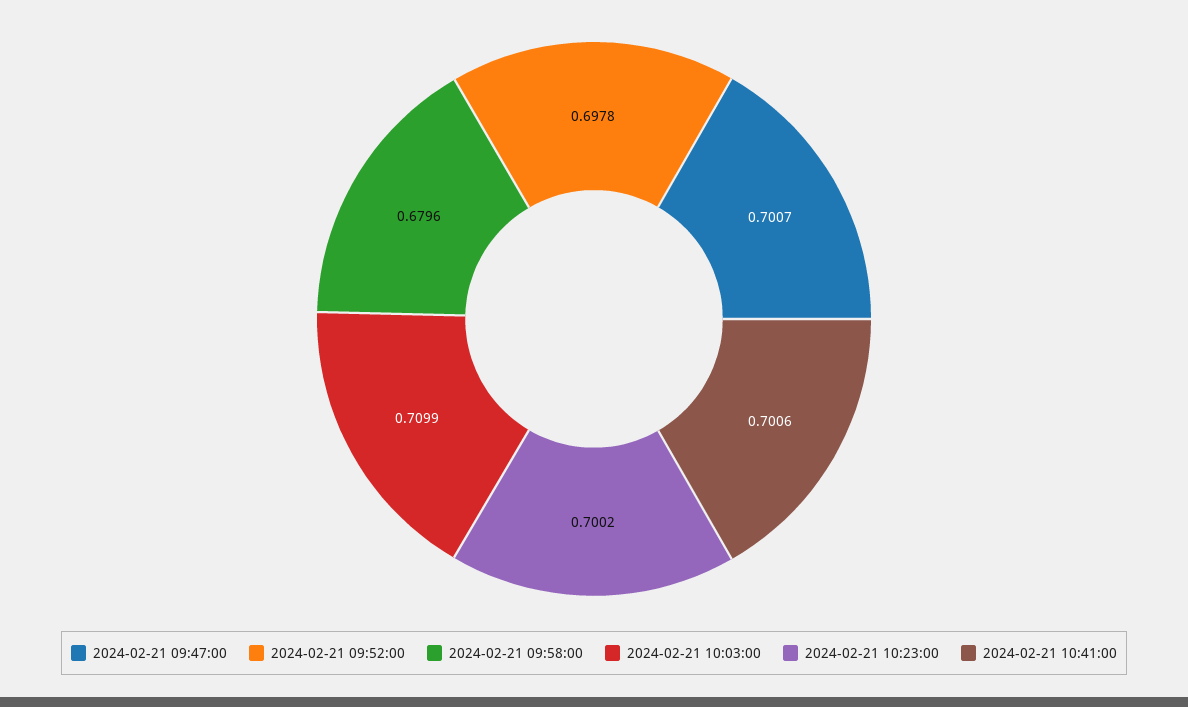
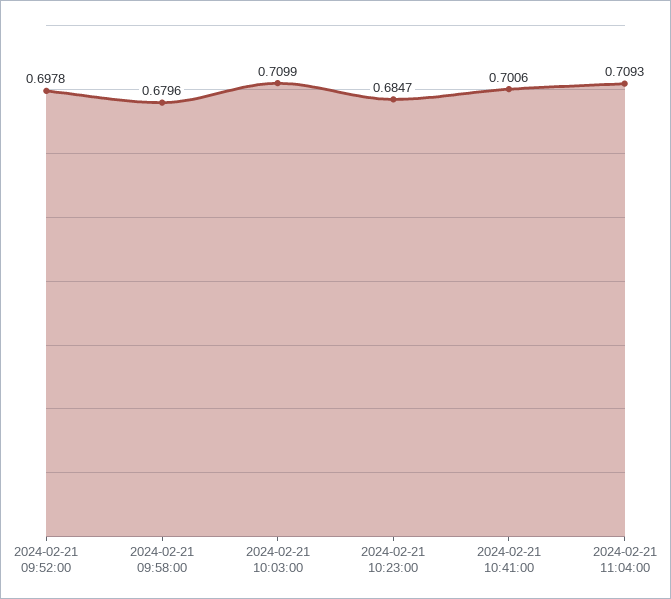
2024-02-21 09:47:00: 0.7007 -> none
2024-02-21 10:23:00: 0.7002 -> 0.6847
2024-02-21 11:04:00: none -> 0.7093

